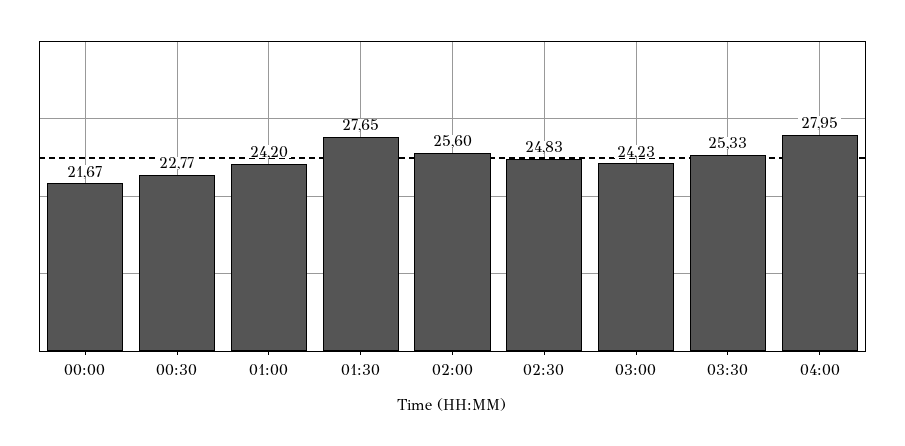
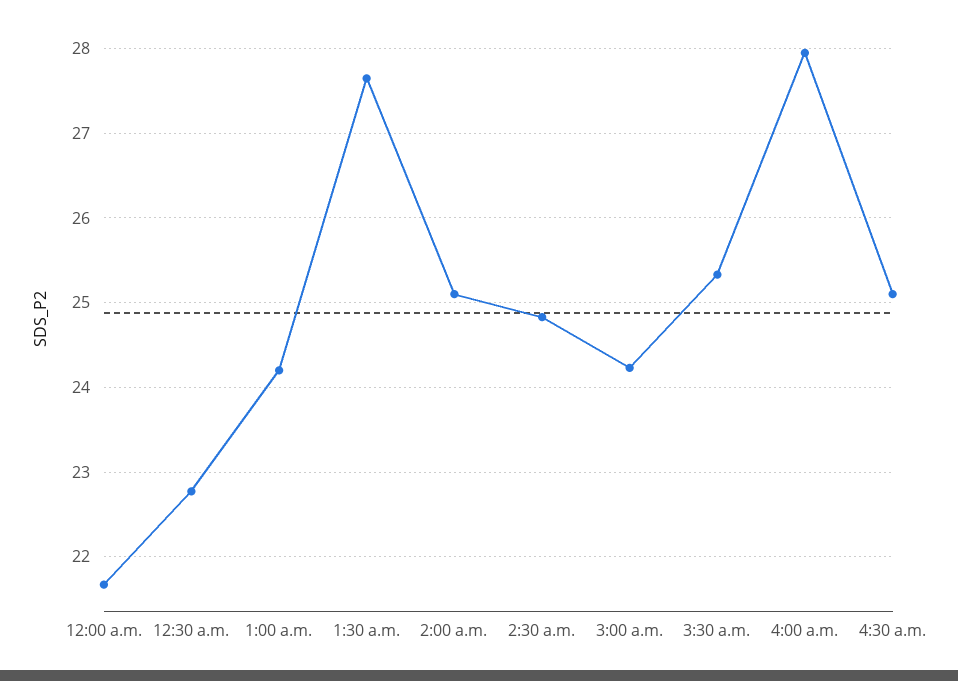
02:00: 25.6 -> 25.1
4:30 a.m.: none -> 25.1

